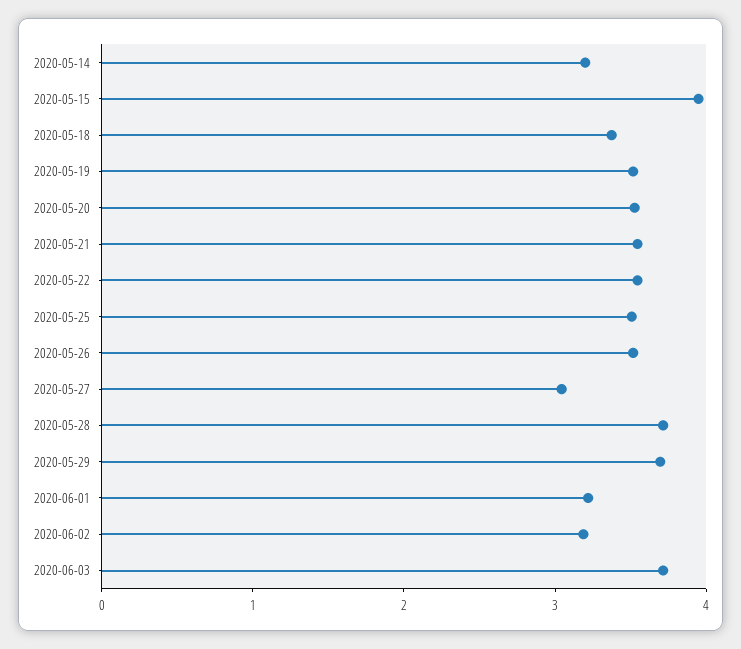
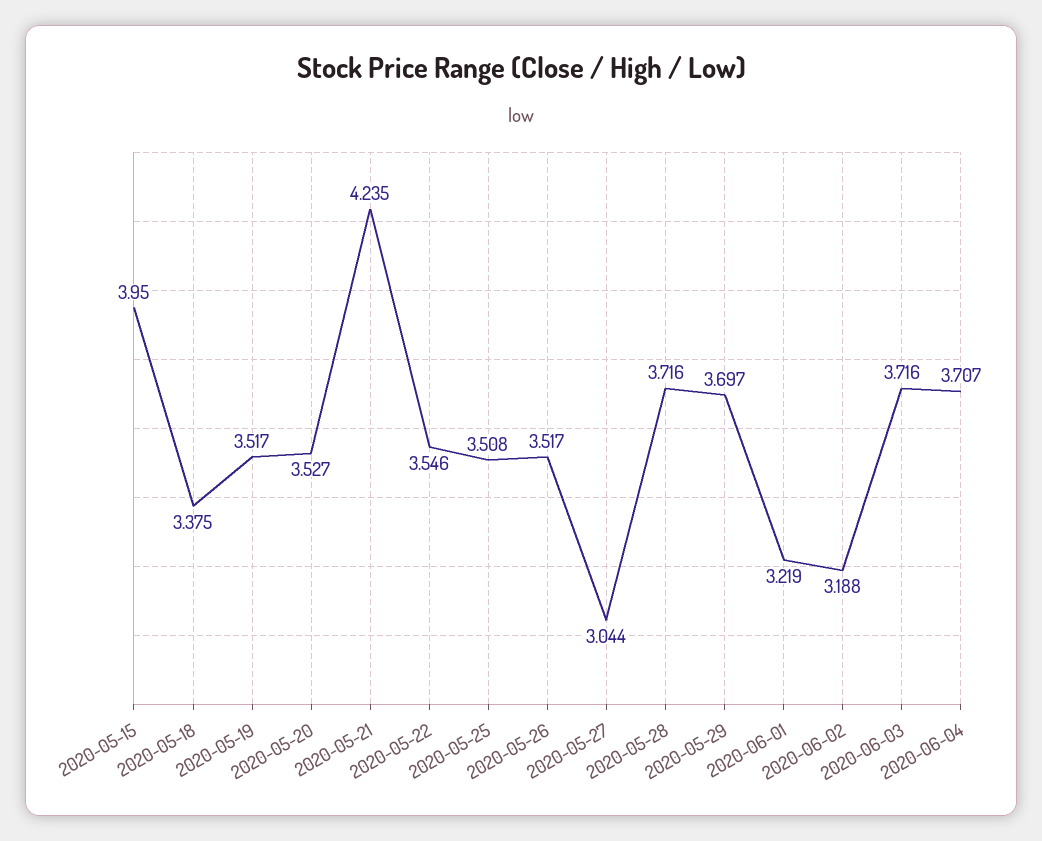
2020-05-14: 3.2 -> none
2020-05-21: 3.6 -> 4.235
2020-06-04: none -> 3.707

